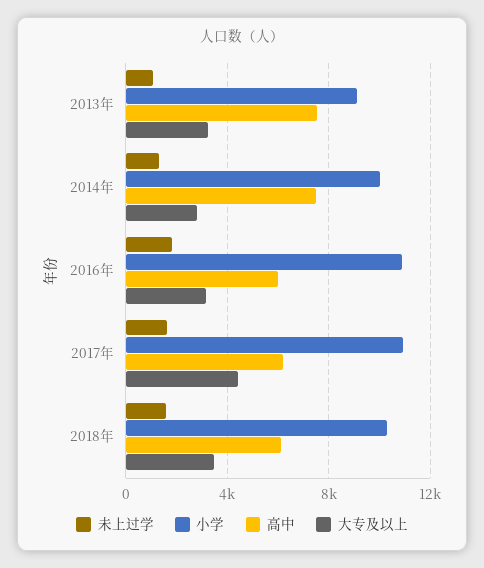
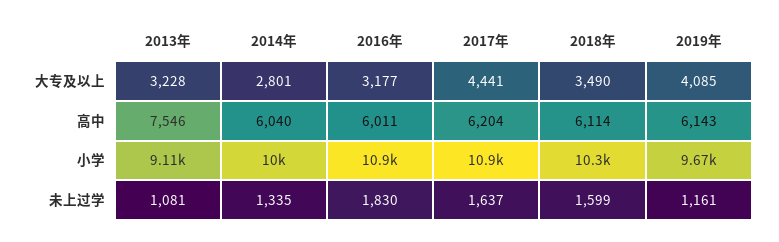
高中, 2014年: 7500 -> 6040
大专及以上, 2019年: none -> 4085
高中, 2019年: none -> 6143
小学, 2019年: none -> 9670
未上过学, 2019年: none -> 1161

